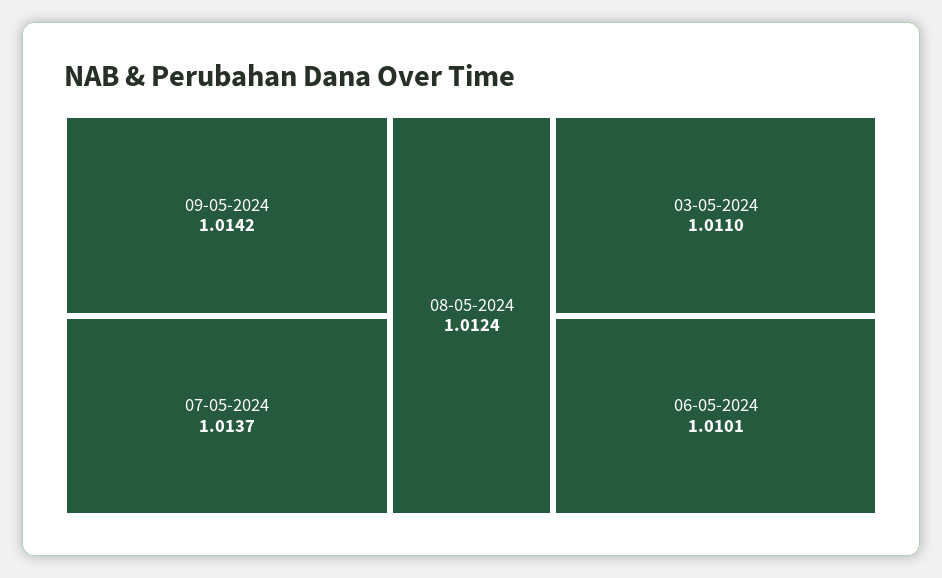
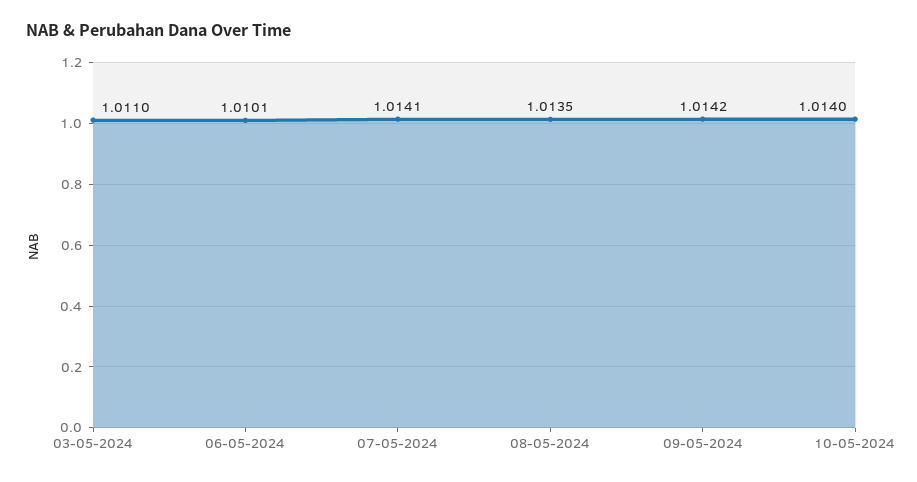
07-05-2024: 1.0137 -> 1.0141
08-05-2024: 1.0124 -> 1.0135
10-05-2024: none -> 1.014

